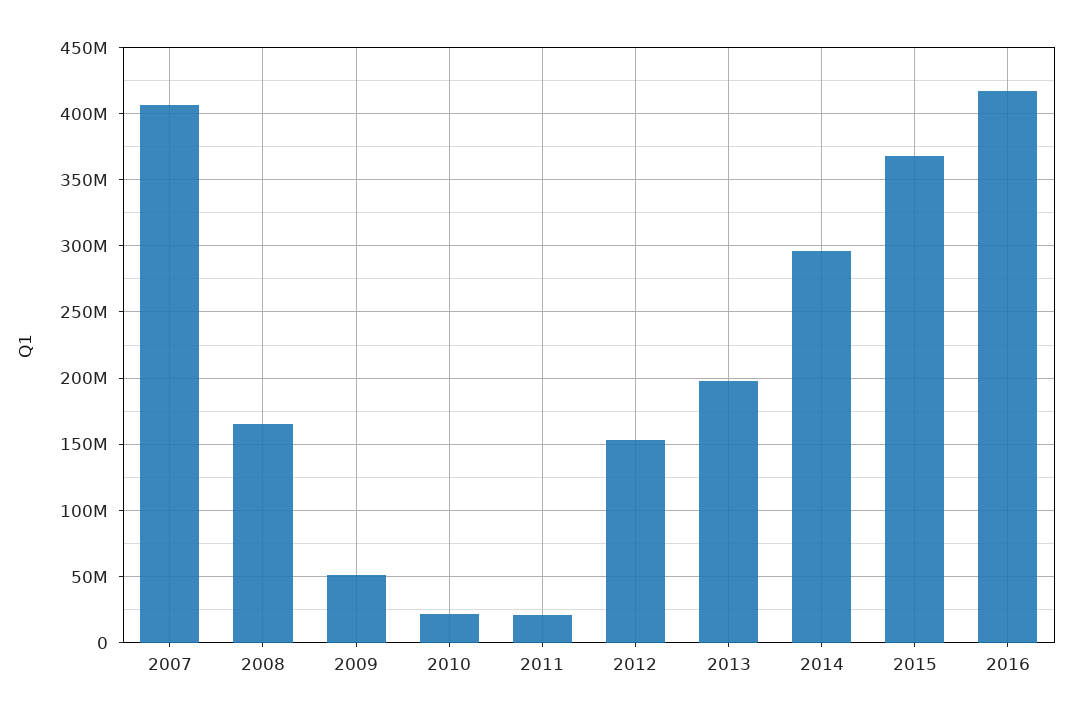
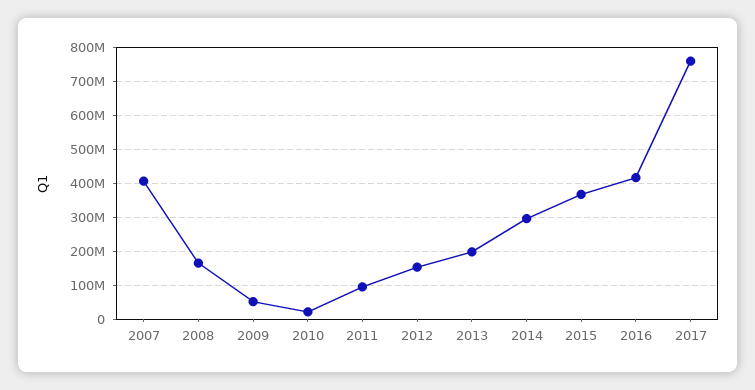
2011: 20000000 -> 100000000
2017: none -> 760000000

